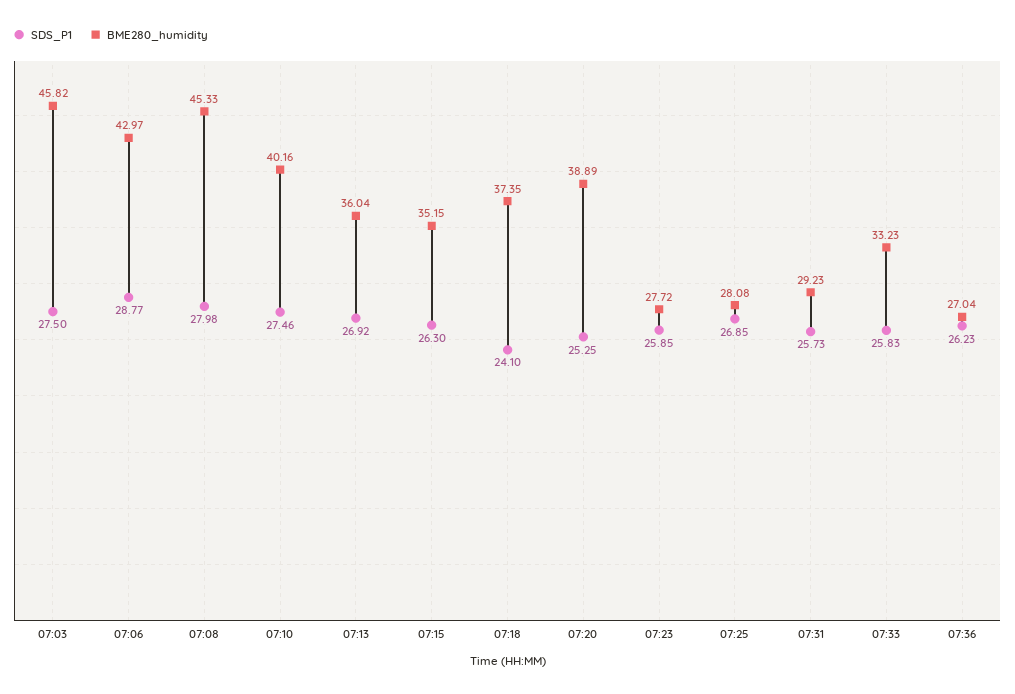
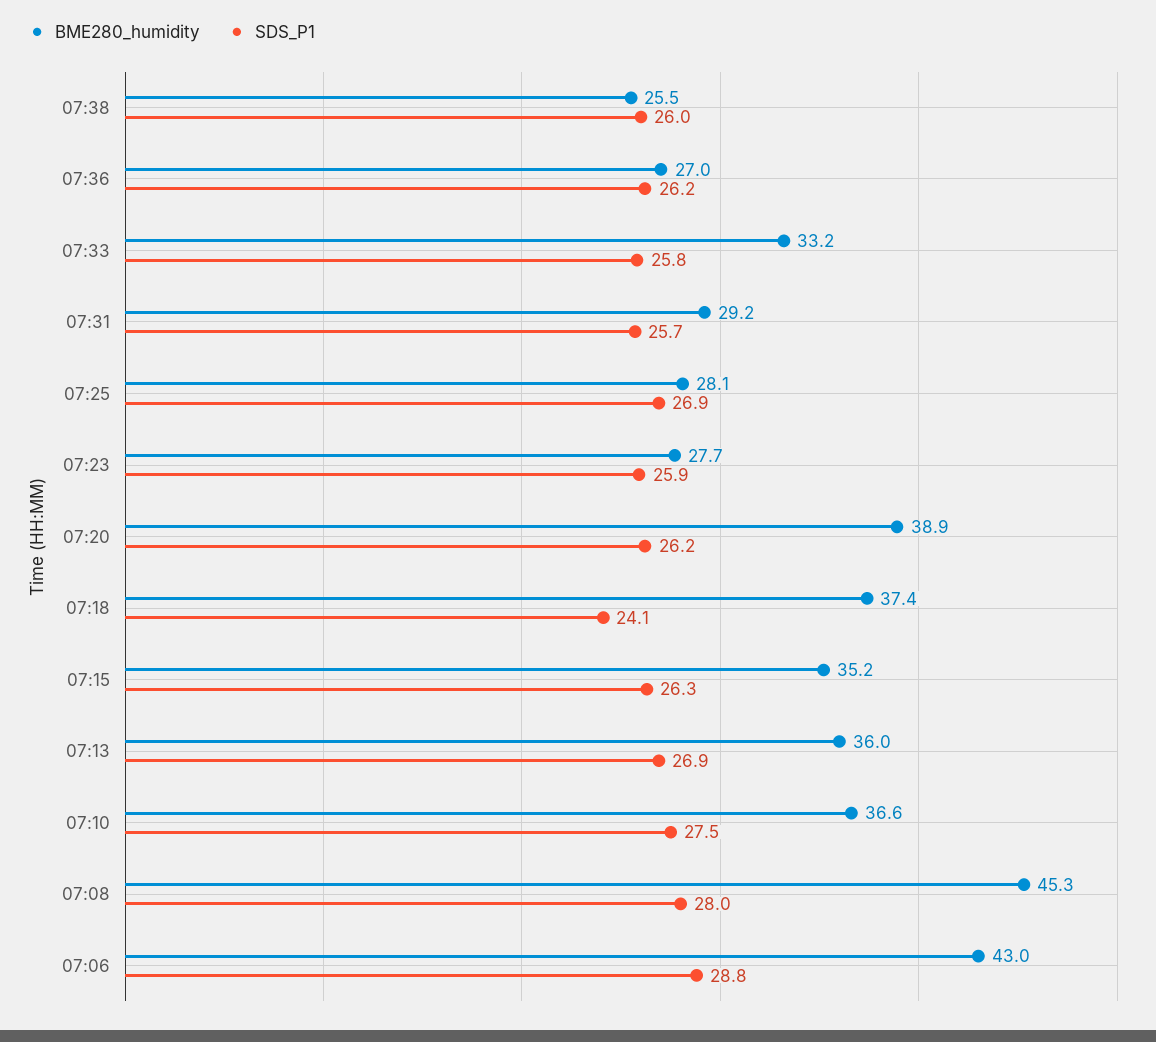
SDS_P1, 07:03: 27.5 -> none
BME280_humidity, 07:03: 45.82 -> none
BME280_humidity, 07:10: 40.16 -> 36.6
SDS_P1, 07:20: 25.25 -> 26.2
BME280_humidity, 07:38: none -> 25.5
SDS_P1, 07:38: none -> 26

